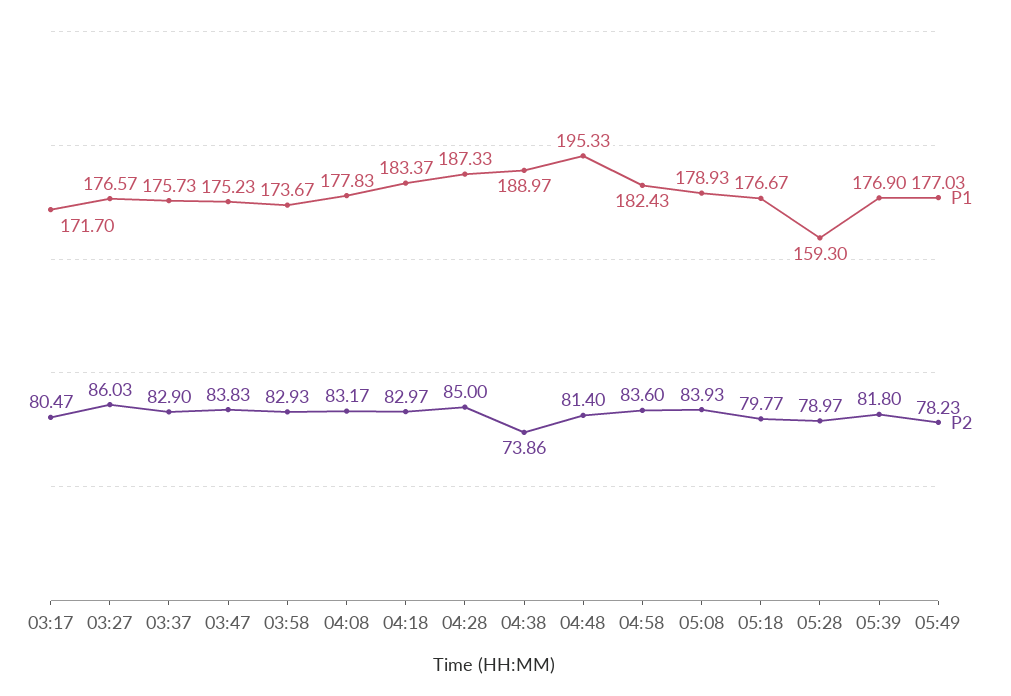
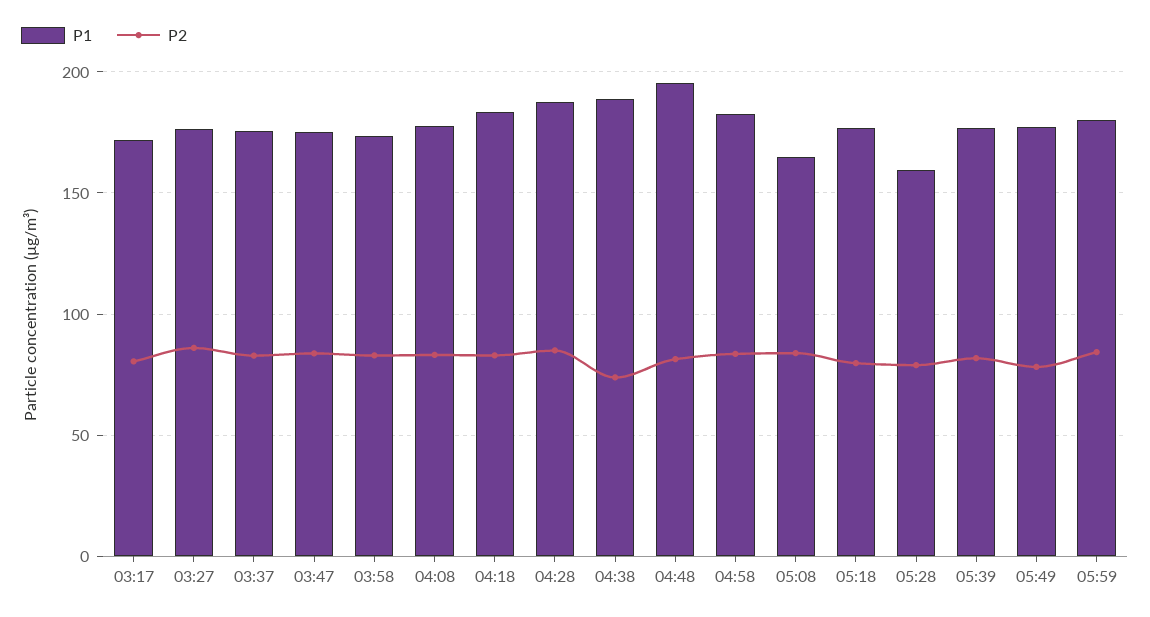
P1, 05:08: 178.93 -> 165
P1, 05:59: none -> 180
P2, 05:59: none -> 85

